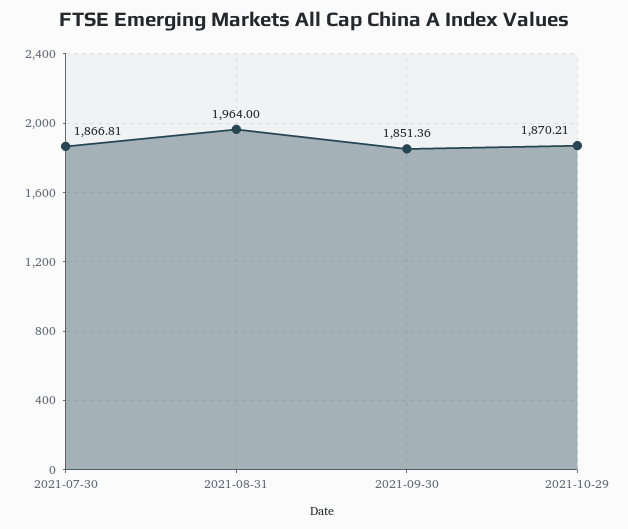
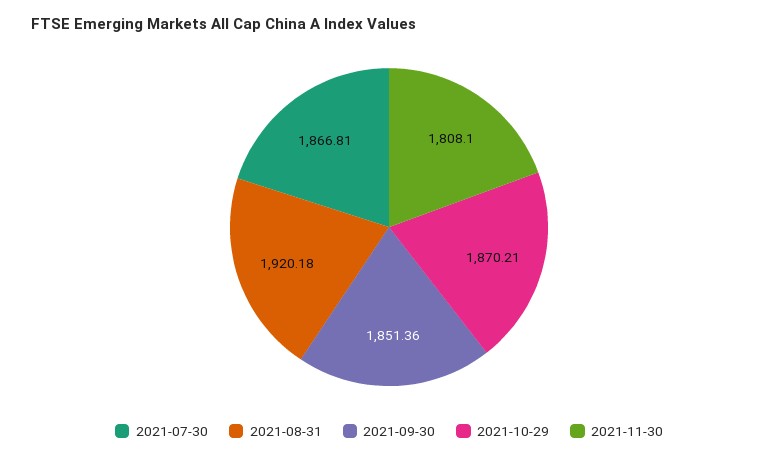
2021-08-31: 1964 -> 1920.18
2021-11-30: none -> 1808.1

